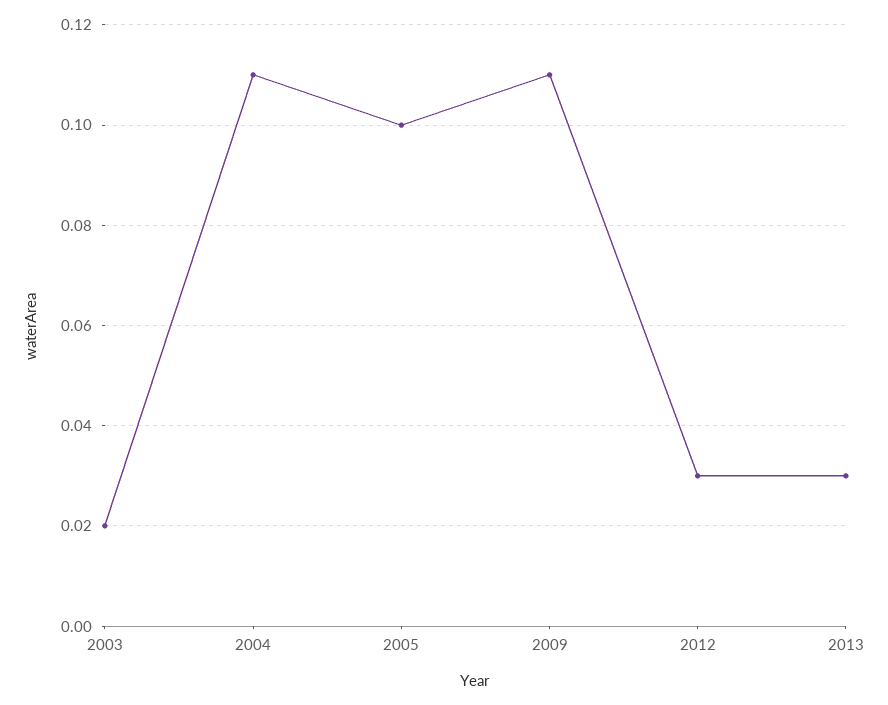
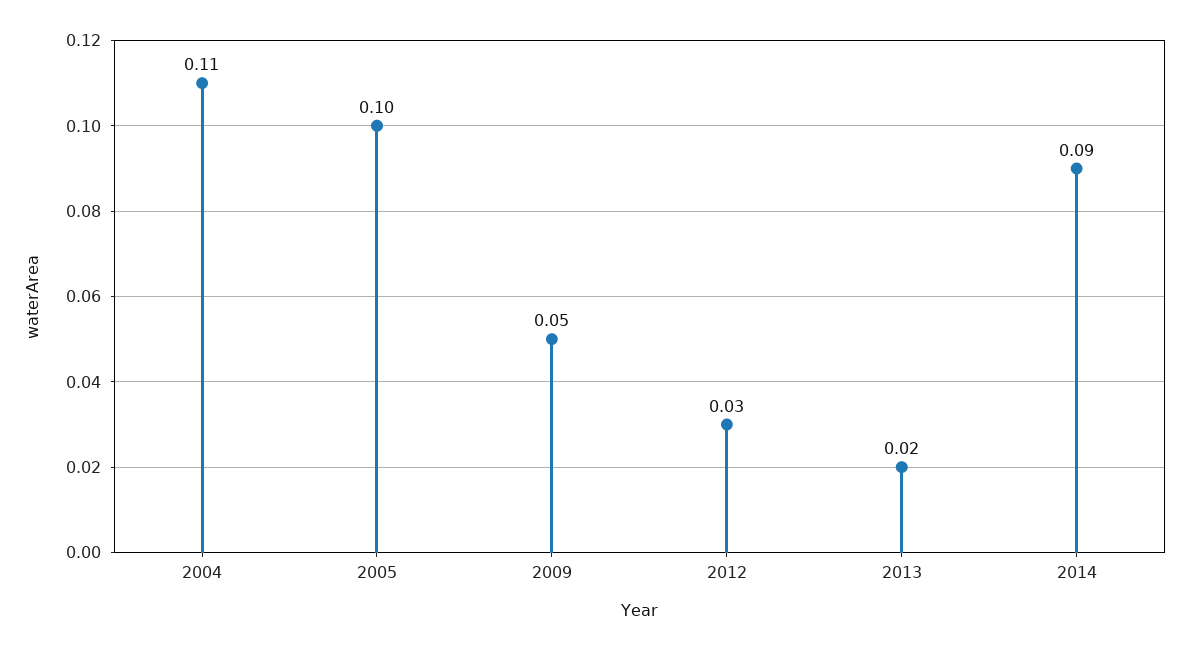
2003: 0.02 -> none
2009: 0.11 -> 0.05
2013: 0.03 -> 0.02
2014: none -> 0.09

